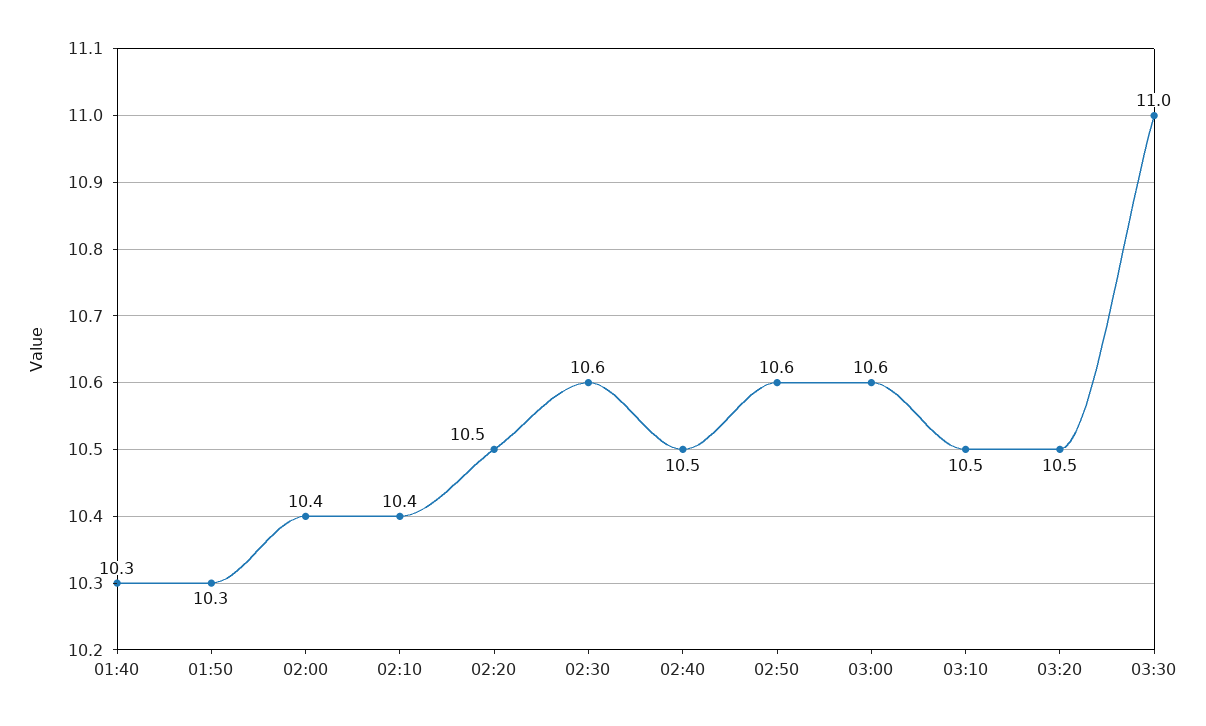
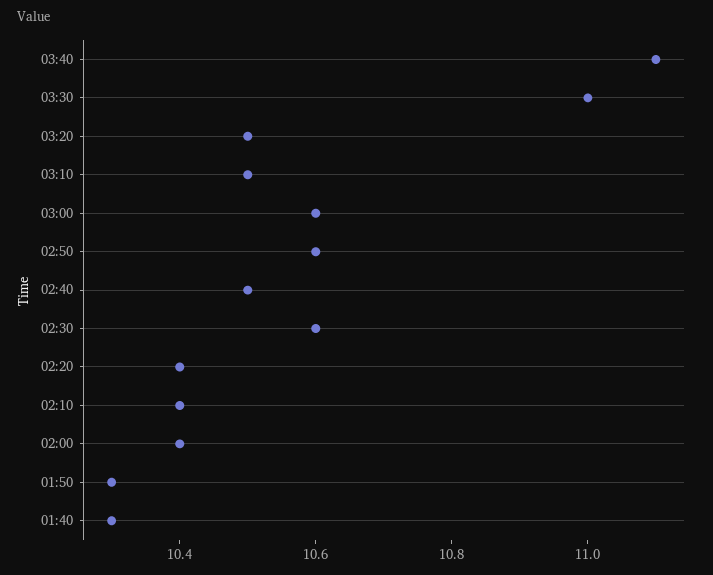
02:20: 10.5 -> 10.4
03:40: none -> 11.1

